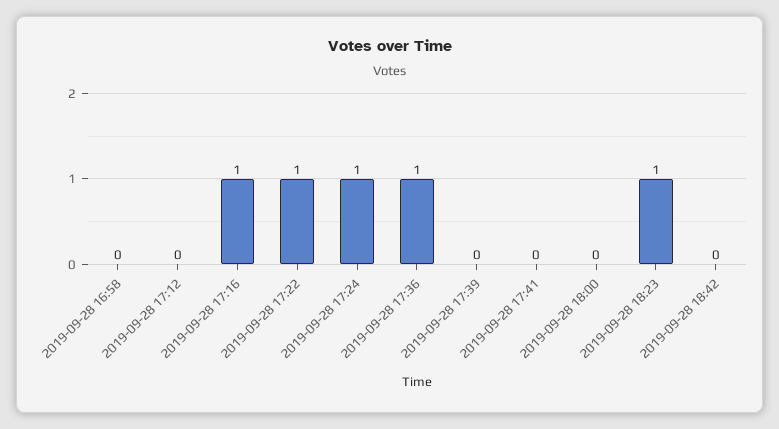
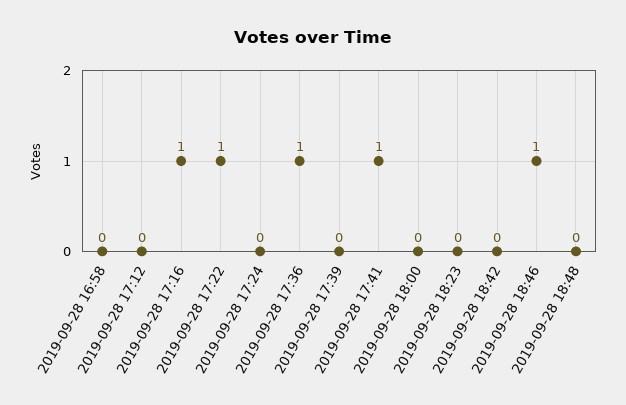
2019-09-28 17:24: 1 -> 0
2019-09-28 17:41: 0 -> 1
2019-09-28 18:23: 1 -> 0
2019-09-28 18:46: none -> 1
2019-09-28 18:48: none -> 0

